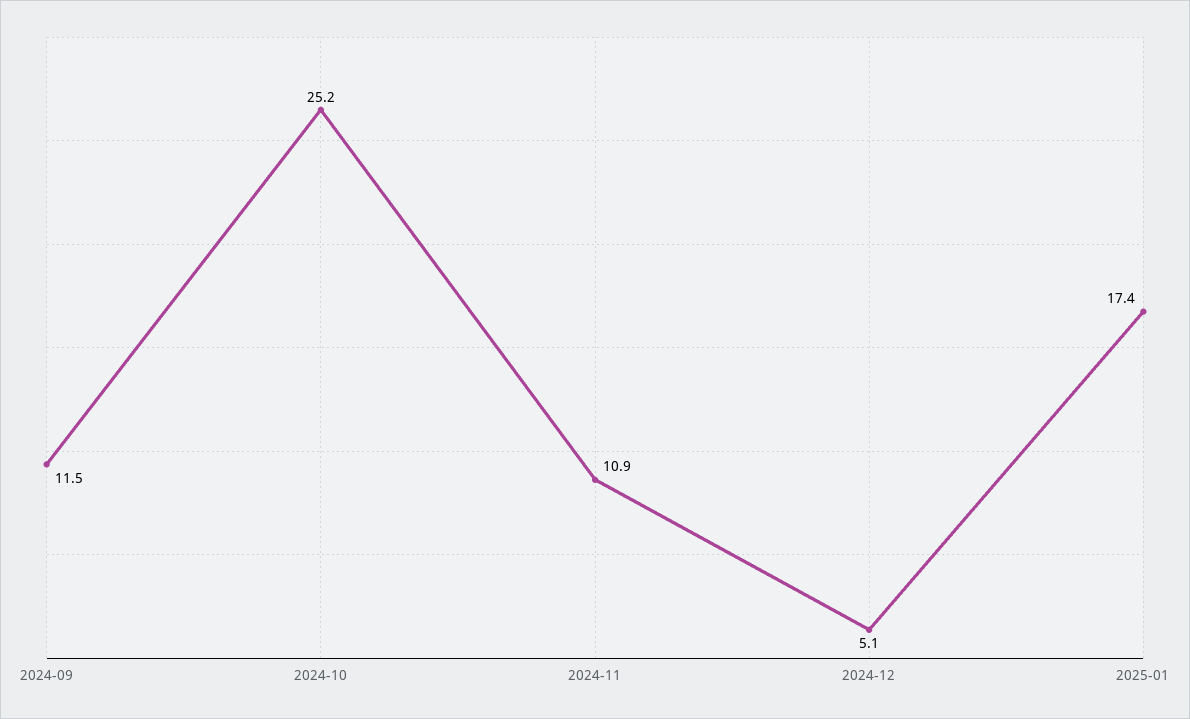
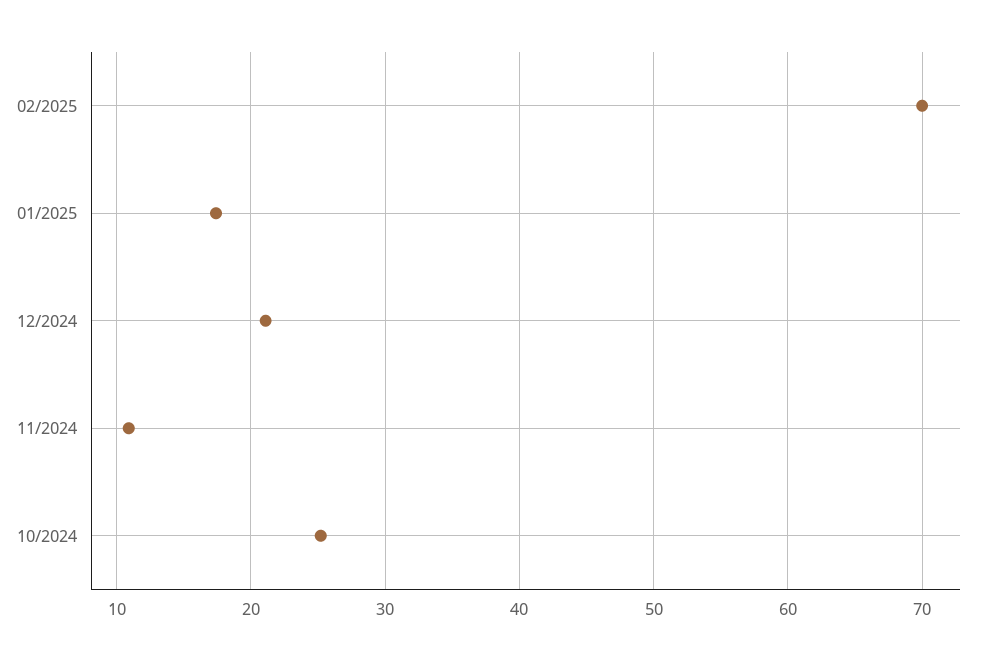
2024-09: 11.5 -> none
2024-12: 5.1 -> 21
02/2025: none -> 70

